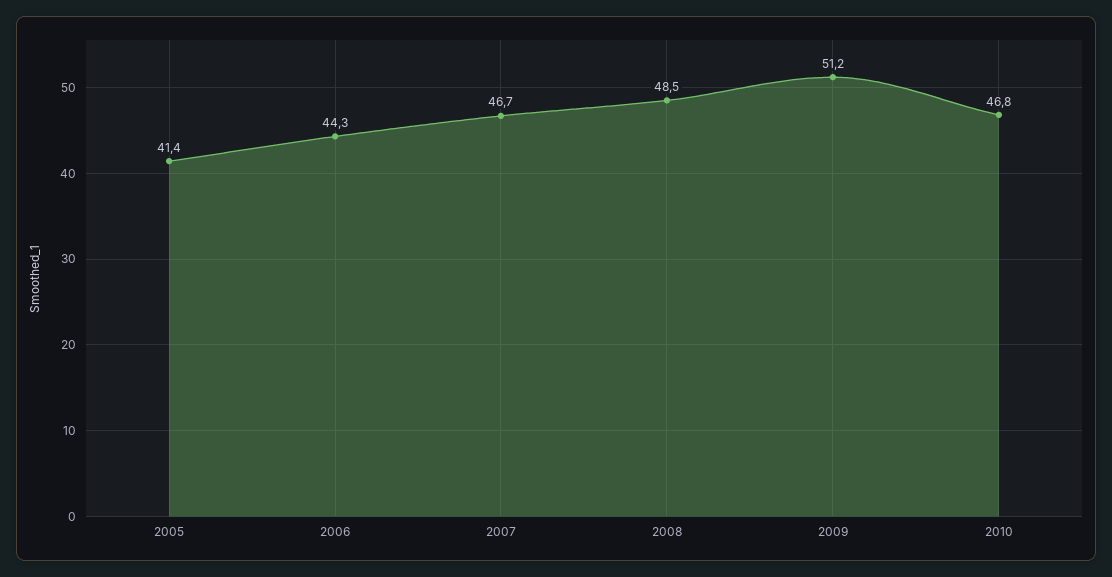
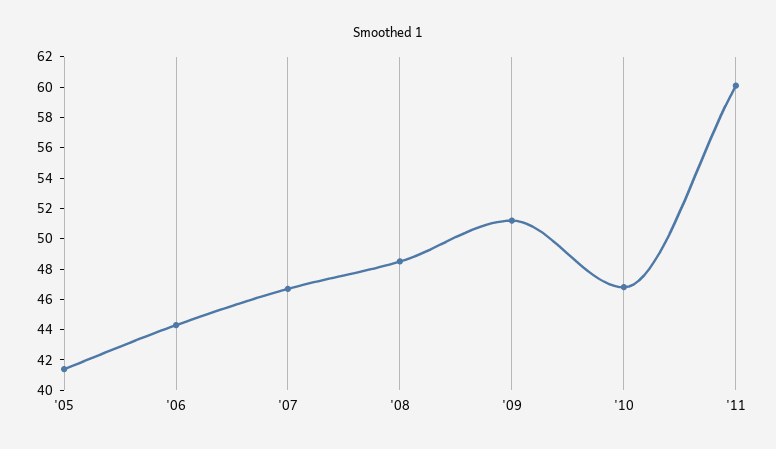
'11: none -> 60

